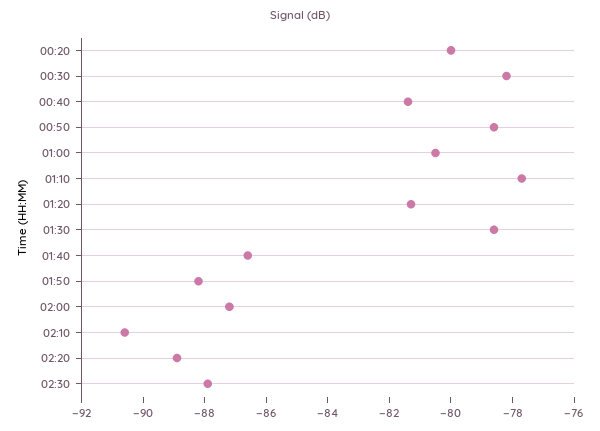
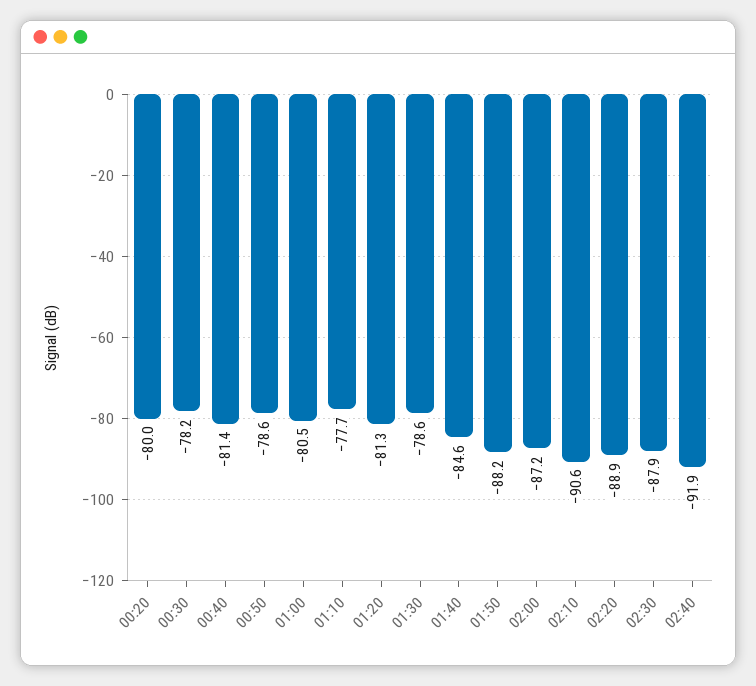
01:40: -86.5 -> -84.6
02:40: none -> -91.9

